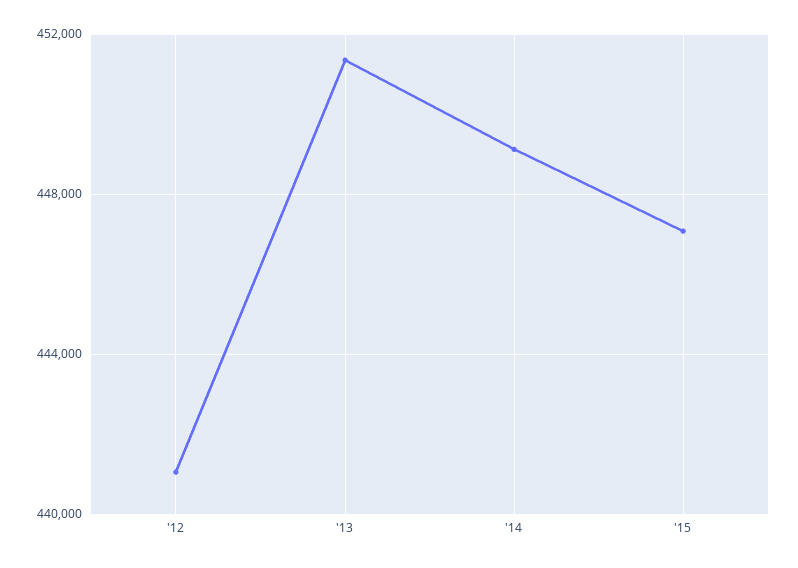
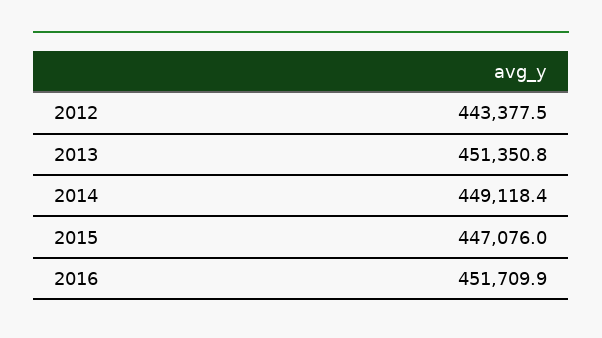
'12: 441000 -> 443377.5
2016: none -> 451709.9

